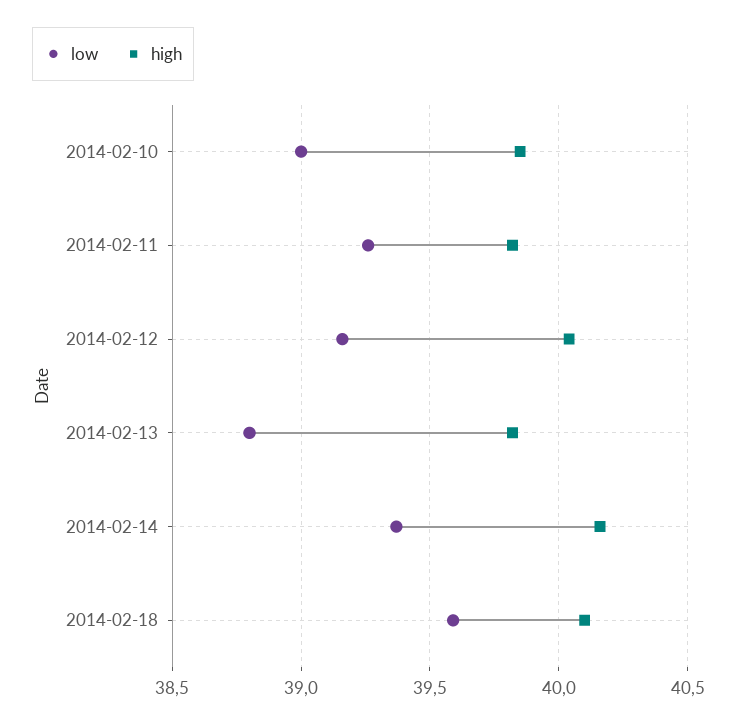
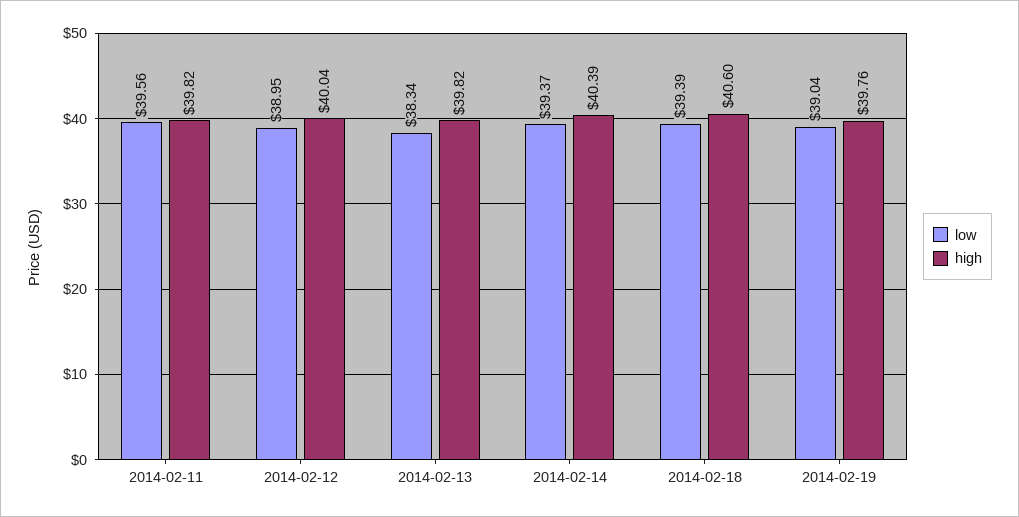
low, 2014-02-10: 39 -> none
high, 2014-02-10: 39.85 -> none
low, 2014-02-11: 39.25 -> 39.56
low, 2014-02-12: 39.15 -> 38.95
low, 2014-02-13: 38.8 -> 38.34
high, 2014-02-14: 40.15 -> 40.39
low, 2014-02-18: 39.6 -> 39.39
high, 2014-02-18: 40.1 -> 40.6
low, 2014-02-19: none -> 39.04
high, 2014-02-19: none -> 39.76

